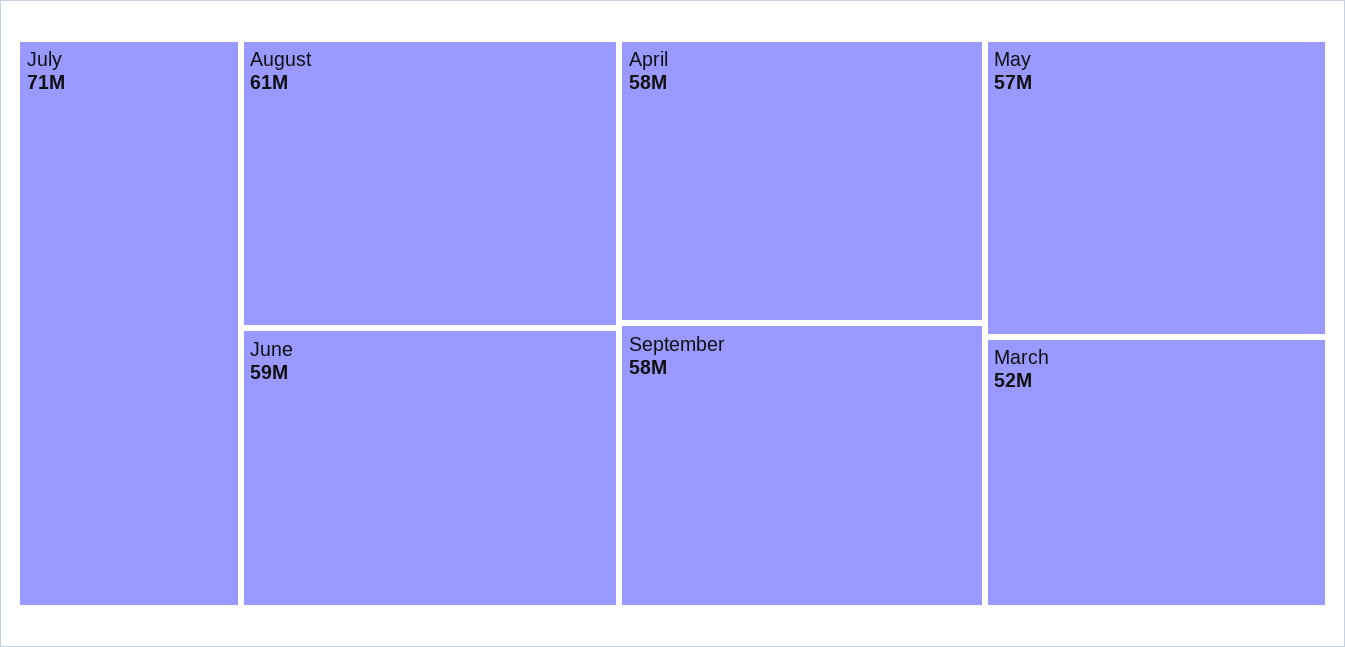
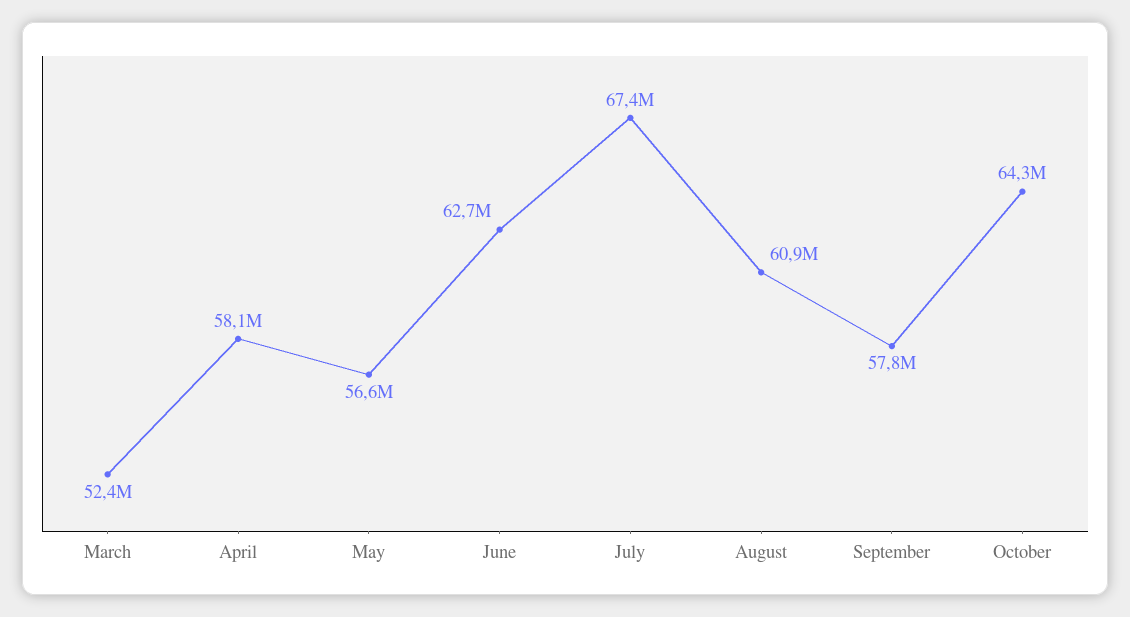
July: 71000000 -> 67400000
June: 59000000 -> 62700000
October: none -> 64300000

